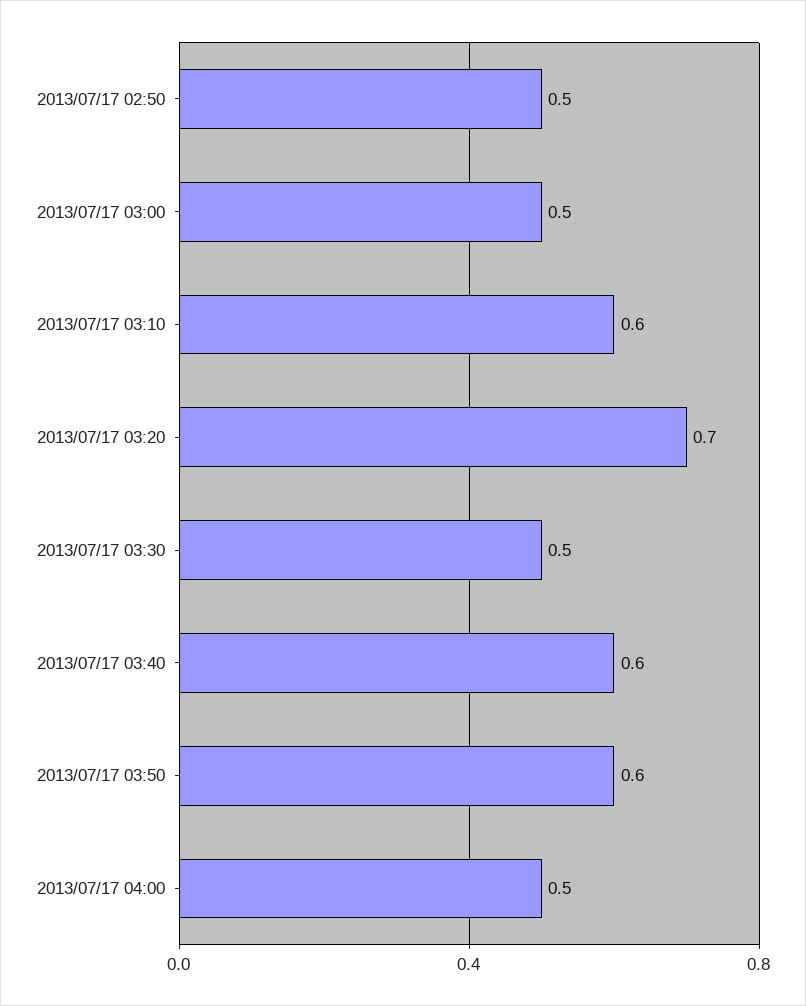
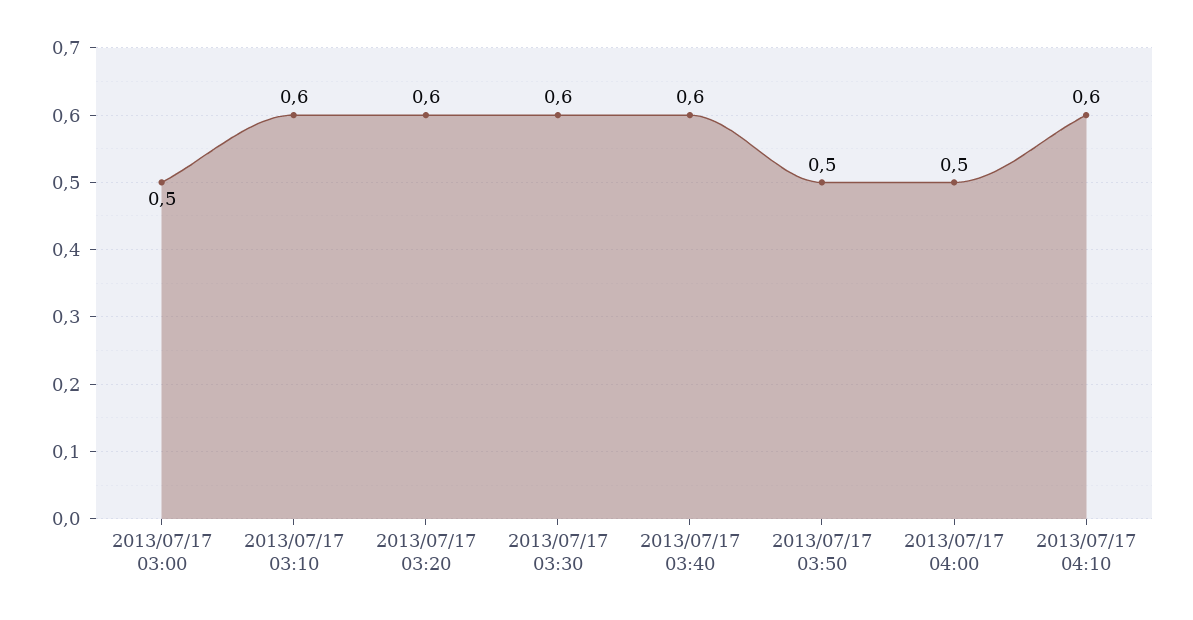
2013/07/17 02:50: 0.5 -> none
2013/07/17 03:20: 0.7 -> 0.6
2013/07/17 03:30: 0.5 -> 0.6
2013/07/17 03:50: 0.6 -> 0.5
2013/07/17 04:10: none -> 0.6

